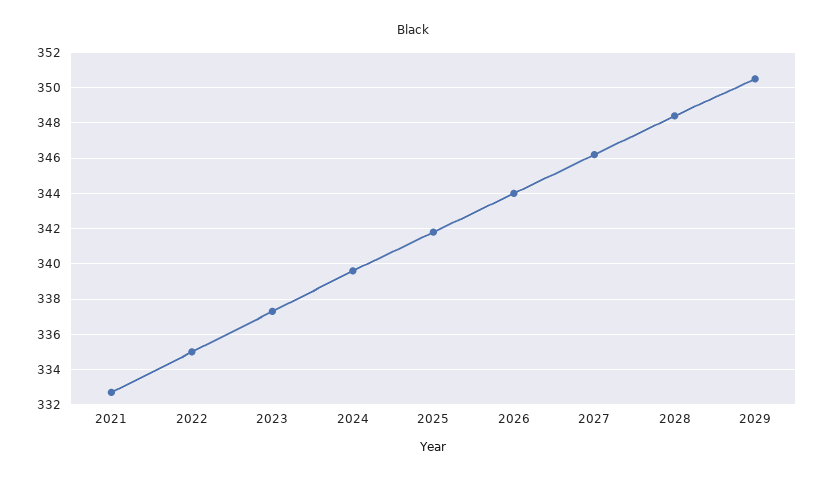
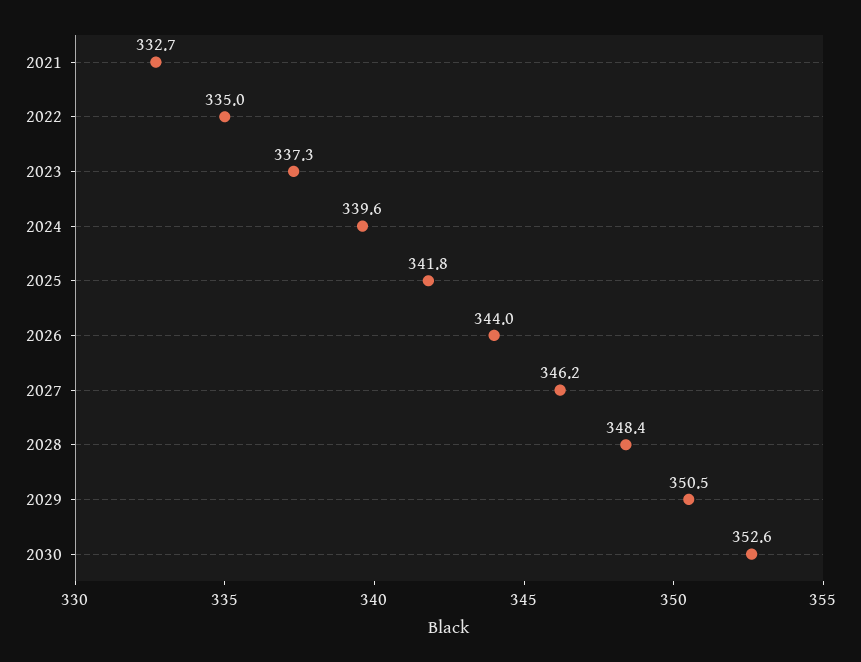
2030: none -> 352.6

